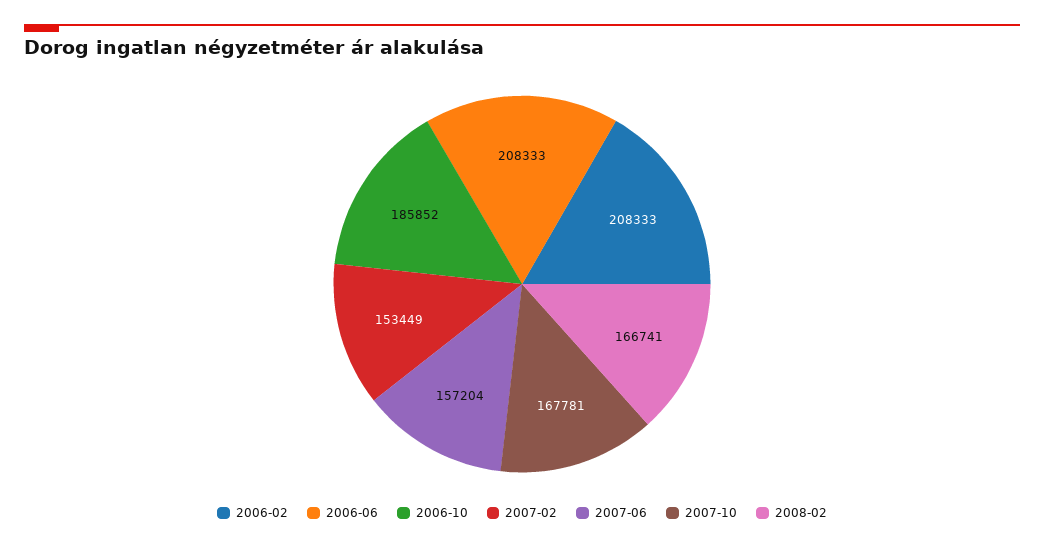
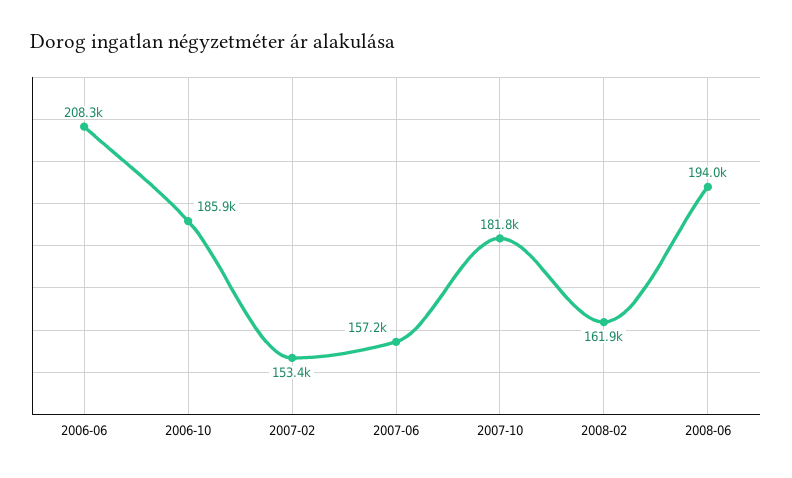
2006-02: 208333 -> none
2007-10: 167781 -> 181800
2008-02: 166741 -> 161900
2008-06: none -> 194000

